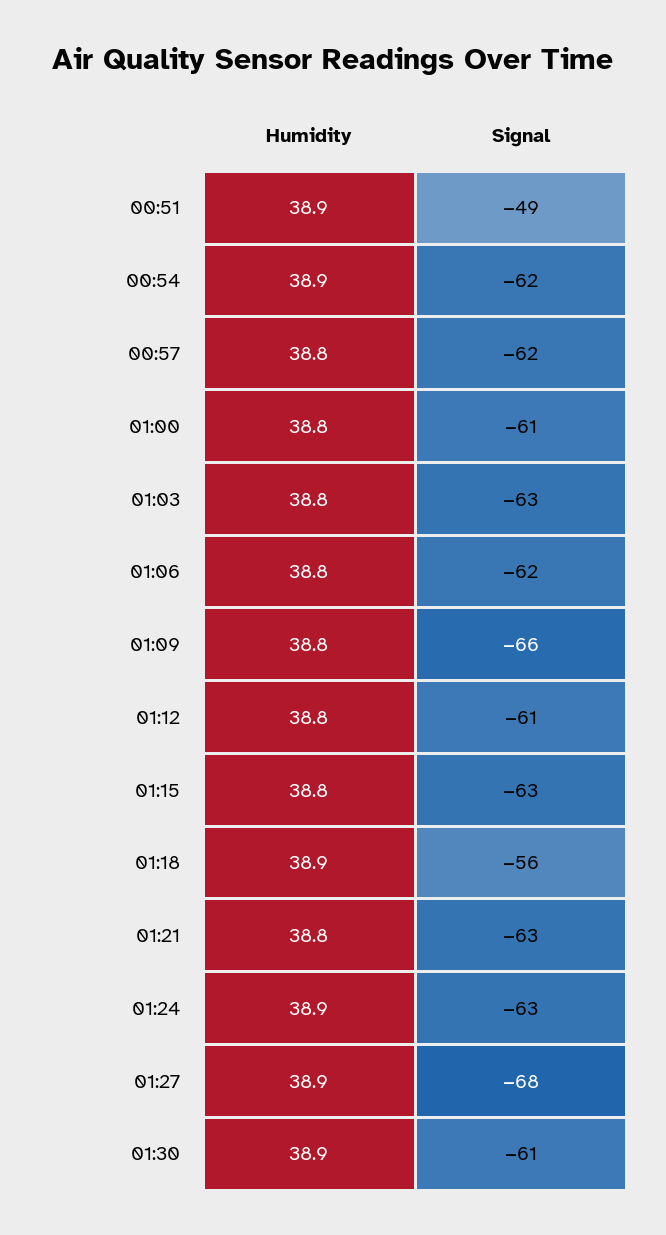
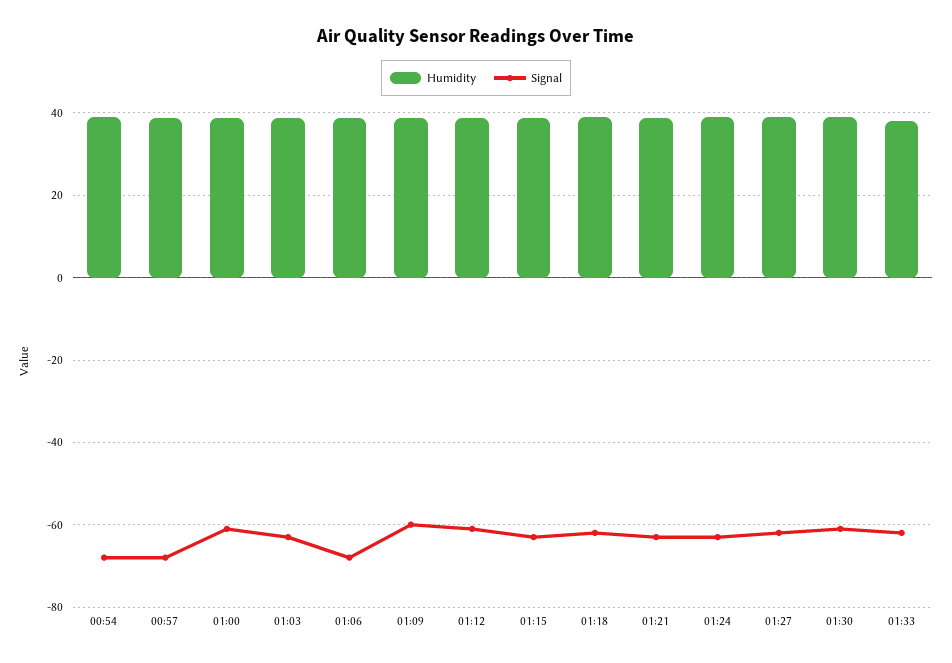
Humidity, 00:51: 38.9 -> none
Signal, 00:51: -49 -> none
Signal, 00:54: -62 -> -68
Signal, 00:57: -62 -> -68
Signal, 01:06: -62 -> -68
Signal, 01:09: -66 -> -60
Signal, 01:18: -56 -> -62
Signal, 01:27: -68 -> -62
Humidity, 01:33: none -> 38
Signal, 01:33: none -> -62

